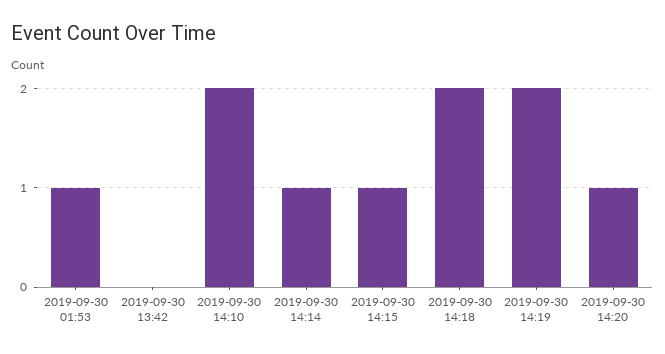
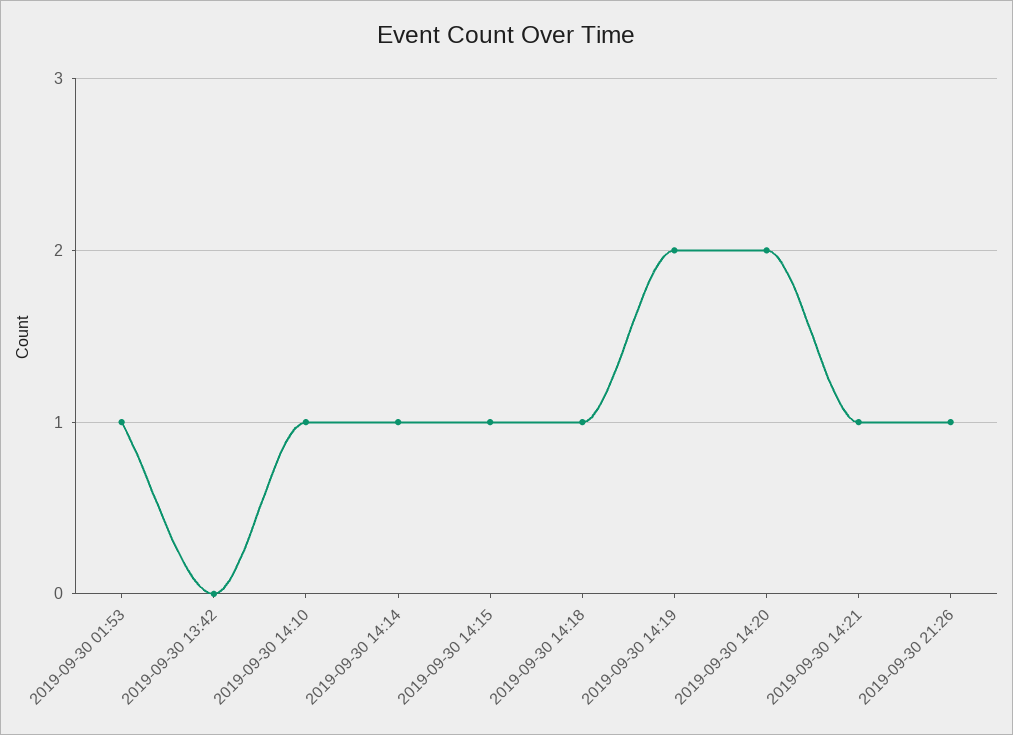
2019-09-30 14:10: 2 -> 1
2019-09-30 14:18: 2 -> 1
2019-09-30 14:20: 1 -> 2
2019-09-30 14:21: none -> 1
2019-09-30 21:26: none -> 1

